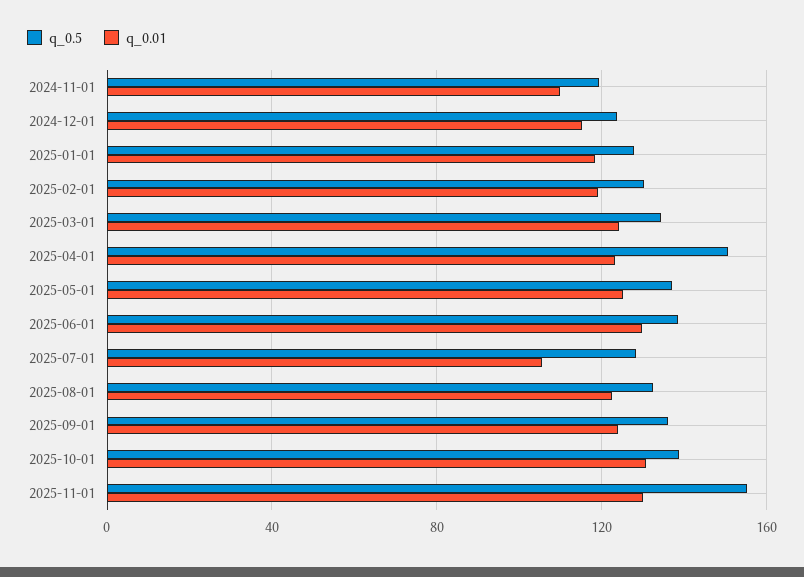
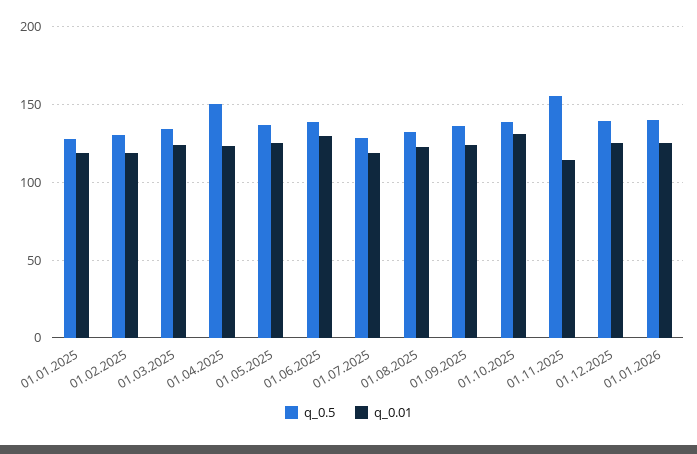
q_0.5, 2024-11-01: 120 -> none
q_0.01, 2024-11-01: 110 -> none
q_0.5, 2024-12-01: 125 -> none
q_0.01, 2024-12-01: 115 -> none
q_0.01, 2025-07-01: 105 -> 120
q_0.01, 2025-11-01: 130 -> 115
q_0.5, 01.12.2025: none -> 140
q_0.01, 01.12.2025: none -> 125
q_0.5, 01.01.2026: none -> 140
q_0.01, 01.01.2026: none -> 125

